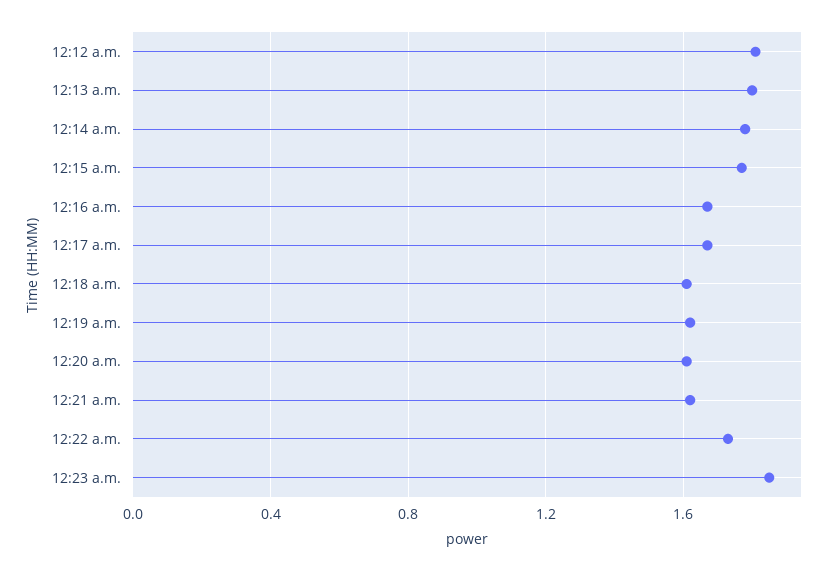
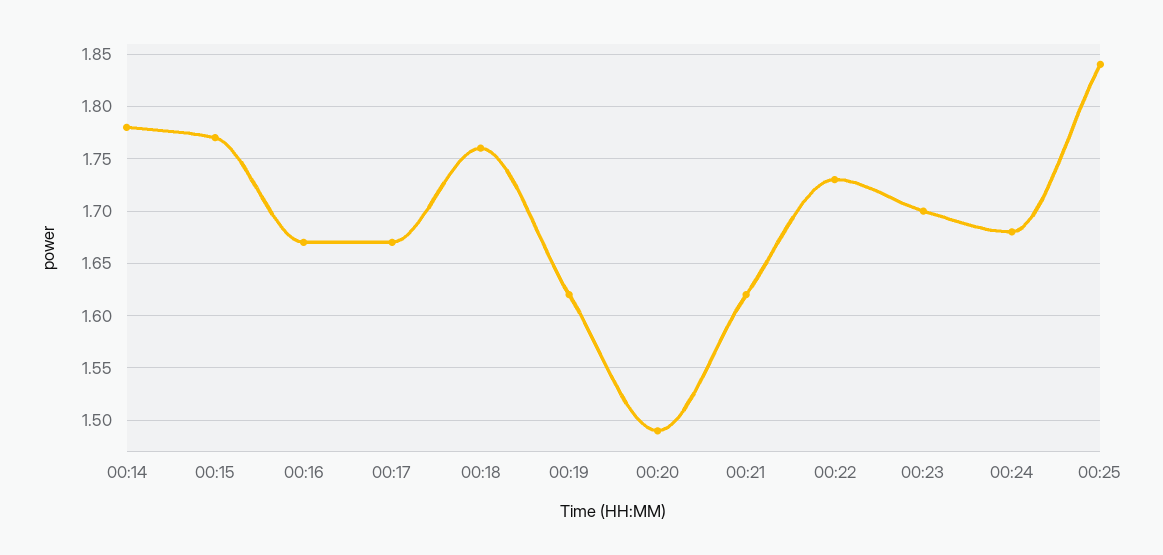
12:12 a.m.: 1.8 -> none
12:13 a.m.: 1.8 -> none
12:18 a.m.: 1.6 -> 1.76
12:20 a.m.: 1.6 -> 1.49
12:23 a.m.: 1.85 -> 1.7
00:24: none -> 1.68
00:25: none -> 1.84

